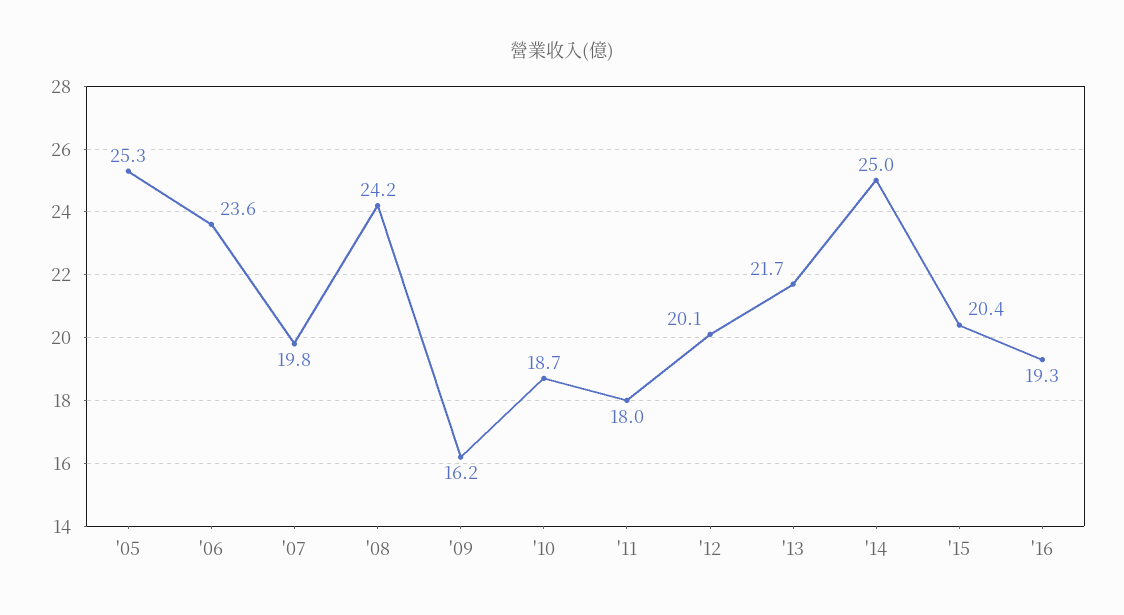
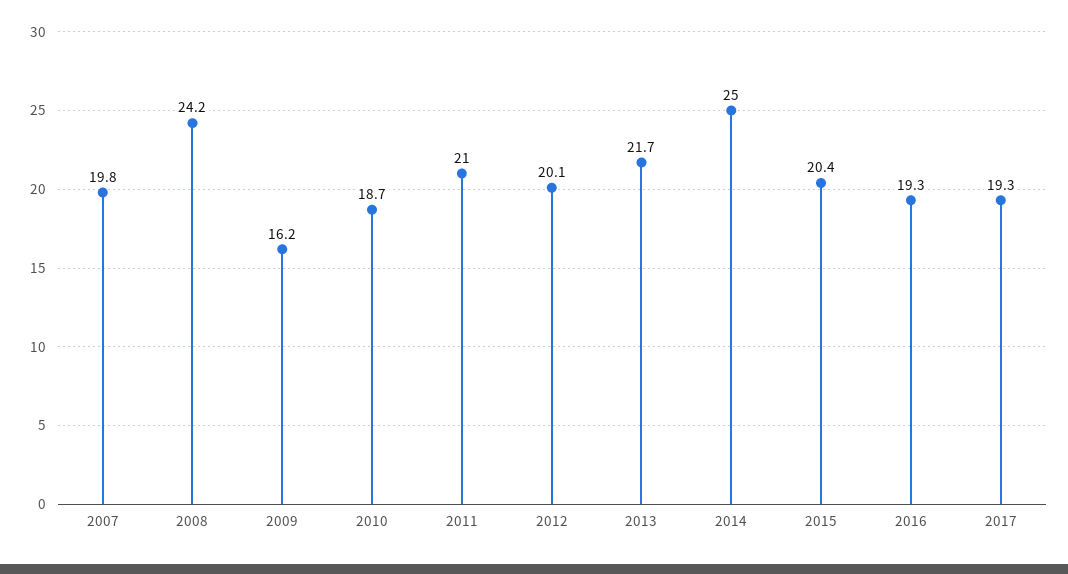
'05: 25.3 -> none
'06: 23.6 -> none
'11: 18 -> 21
2017: none -> 19.3

